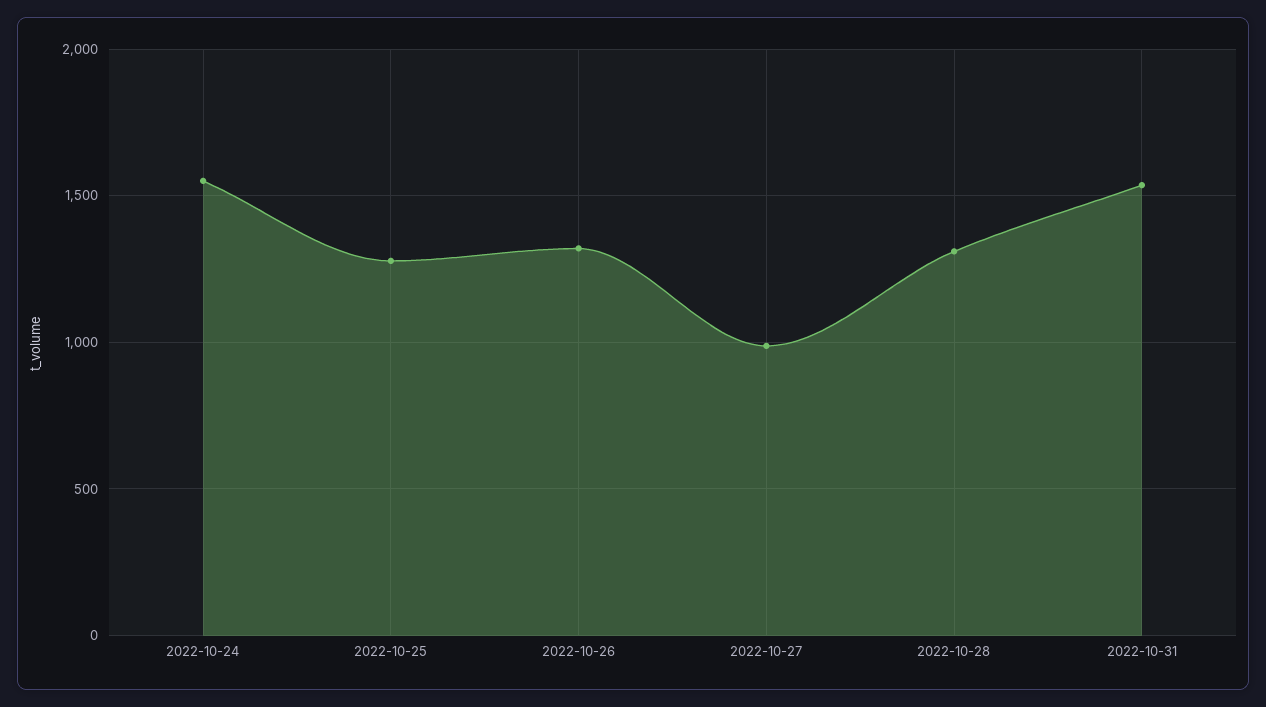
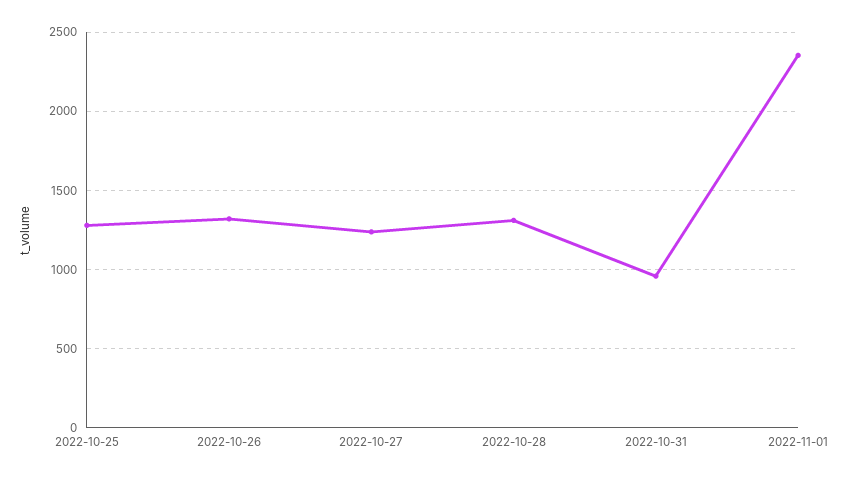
2022-10-24: 1550 -> none
2022-10-27: 1000 -> 1250
2022-10-31: 1550 -> 950
2022-11-01: none -> 2350

